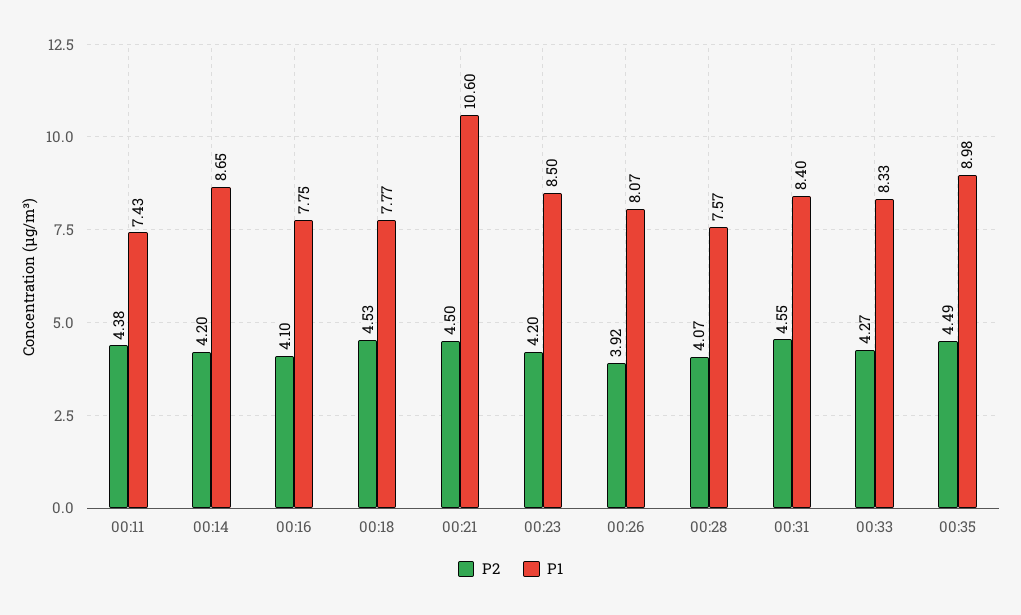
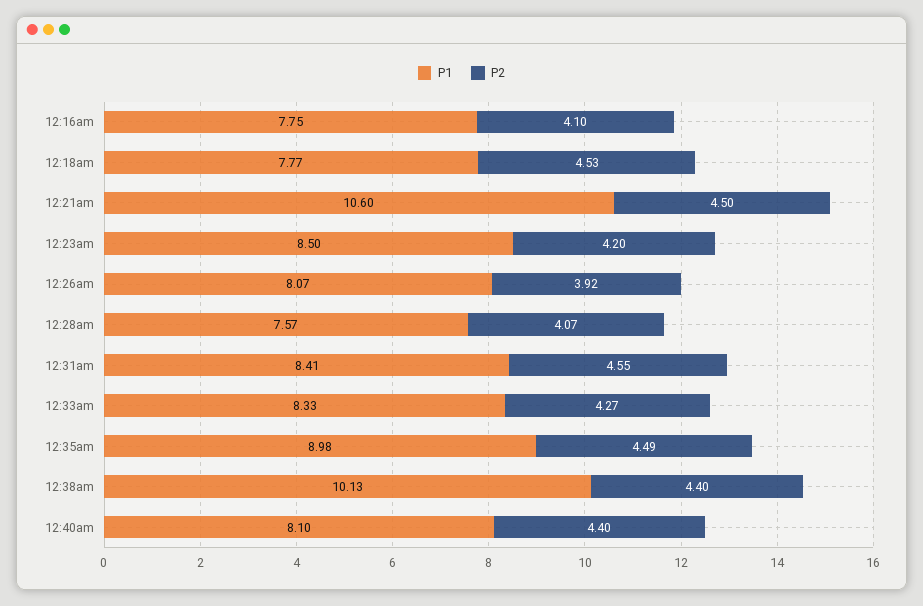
P2, 00:11: 4.38 -> none
P1, 00:11: 7.43 -> none
P2, 00:14: 4.2 -> none
P1, 00:14: 8.65 -> none
P1, 00:31: 8.4 -> 8.41
P1, 12:38am: none -> 10.13
P2, 12:38am: none -> 4.4
P1, 12:40am: none -> 8.1
P2, 12:40am: none -> 4.4

